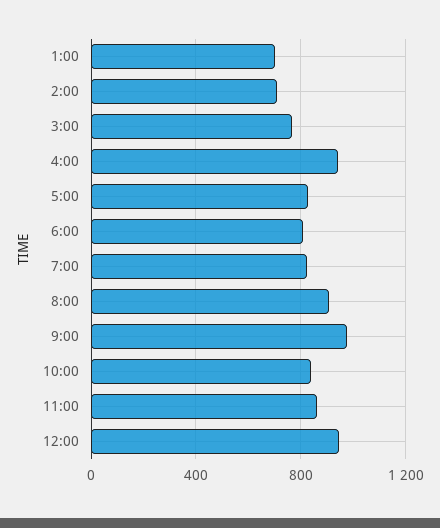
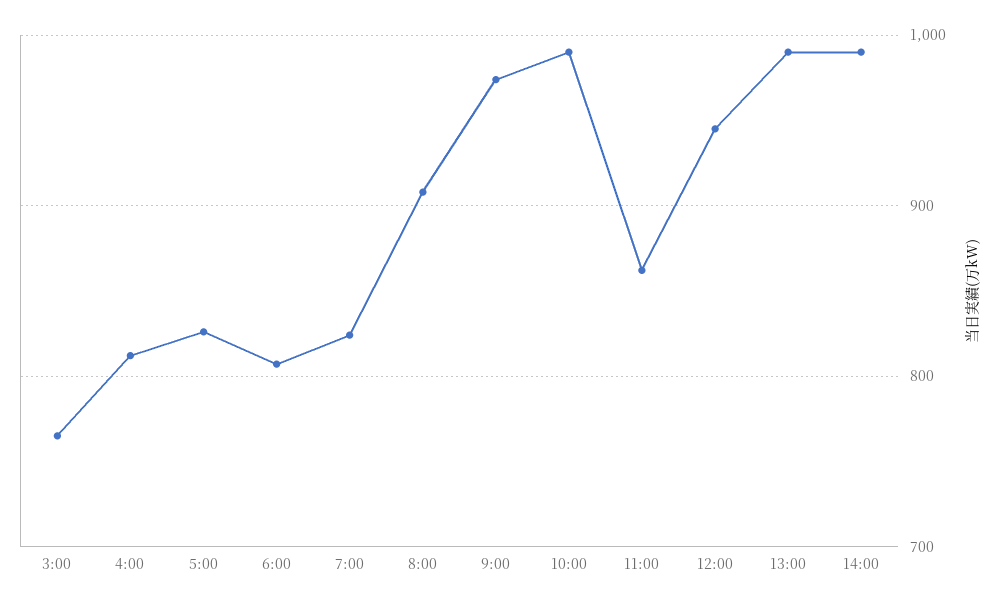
1:00: 700 -> none
2:00: 700 -> none
4:00: 950 -> 810
10:00: 850 -> 990
13:00: none -> 990
14:00: none -> 990

